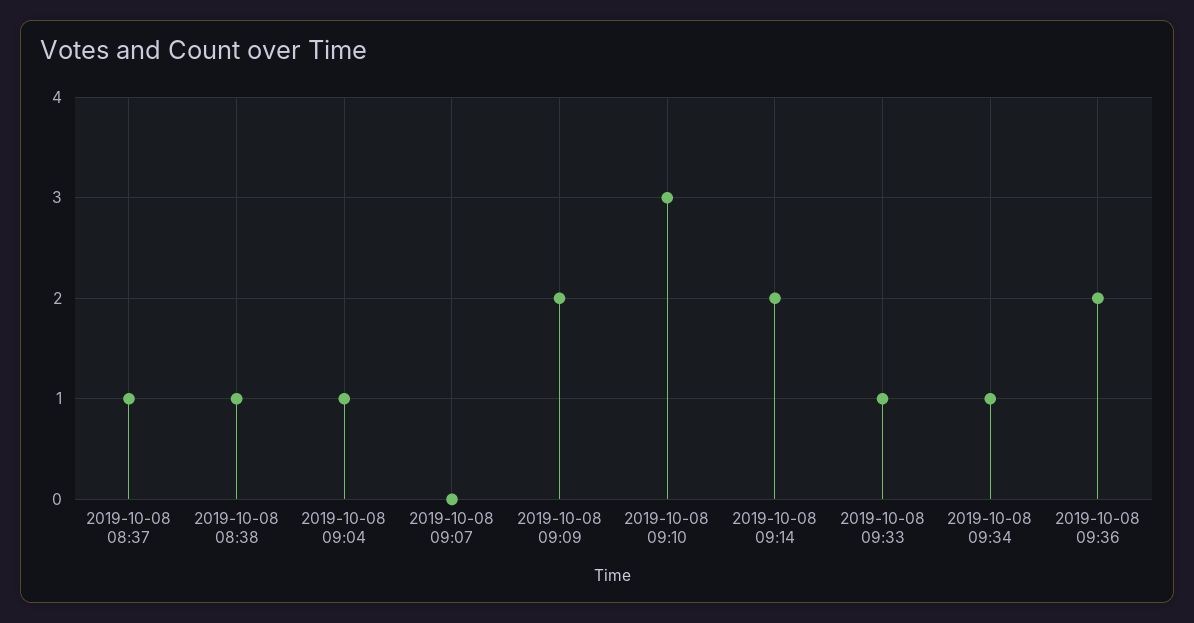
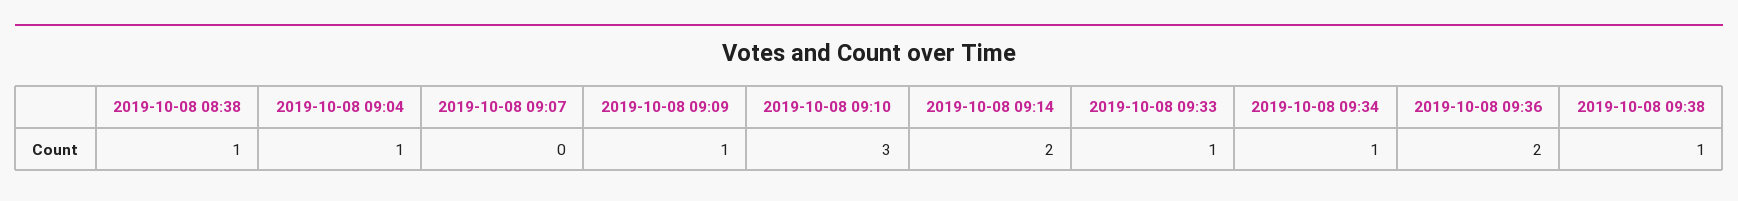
2019-10-08 08:37: 1 -> none
2019-10-08 09:09: 2 -> 1
2019-10-08 09:38: none -> 1

